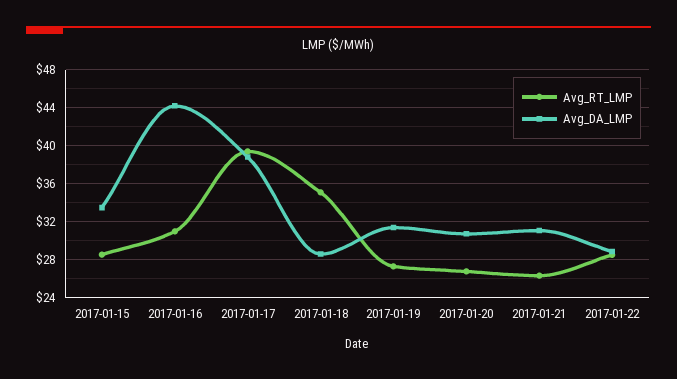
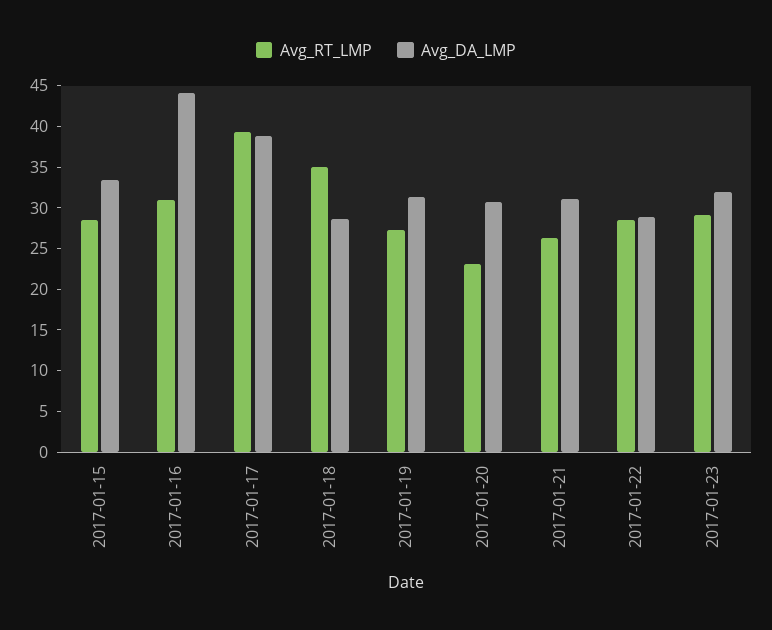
Avg_RT_LMP, 2017-01-20: 27 -> 23
Avg_RT_LMP, 2017-01-23: none -> 29
Avg_DA_LMP, 2017-01-23: none -> 32

